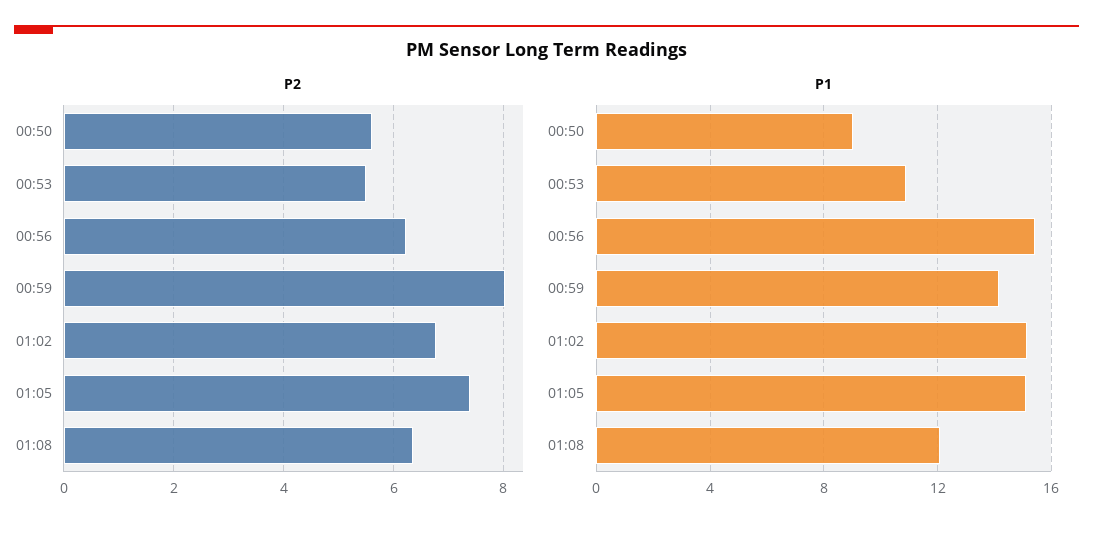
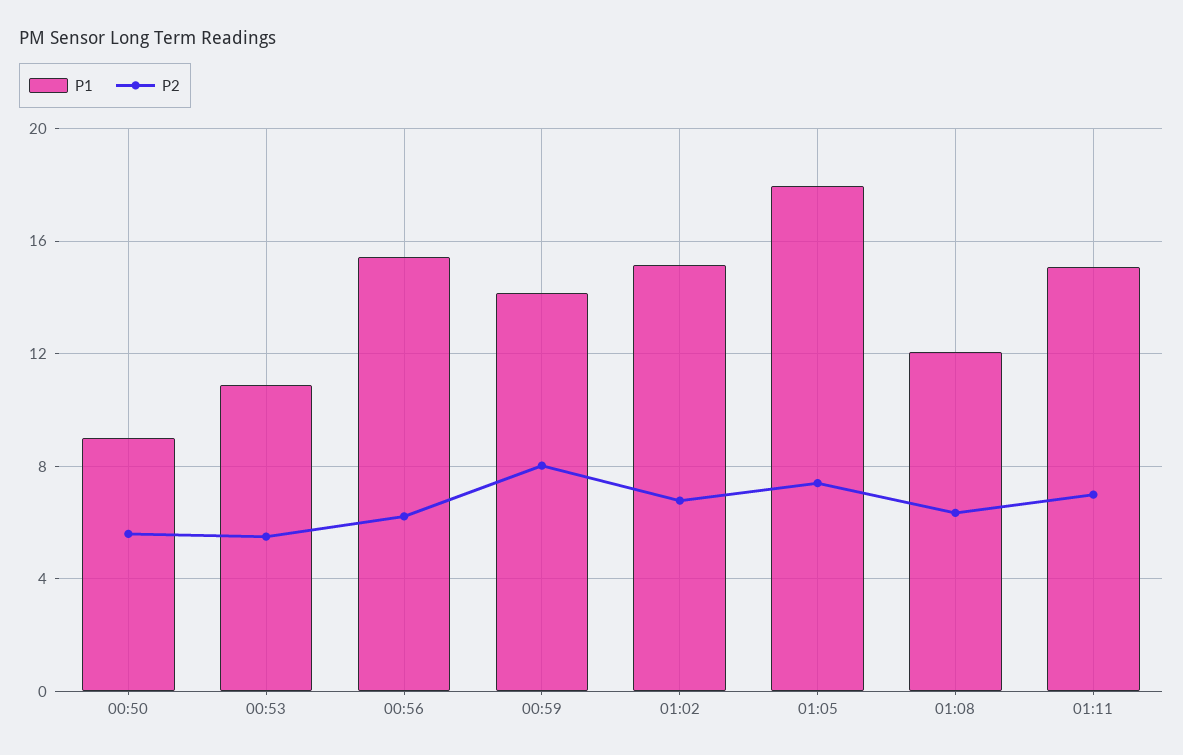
P1, 01:05: 15 -> 18
P1, 01:11: none -> 15
P2, 01:11: none -> 7

